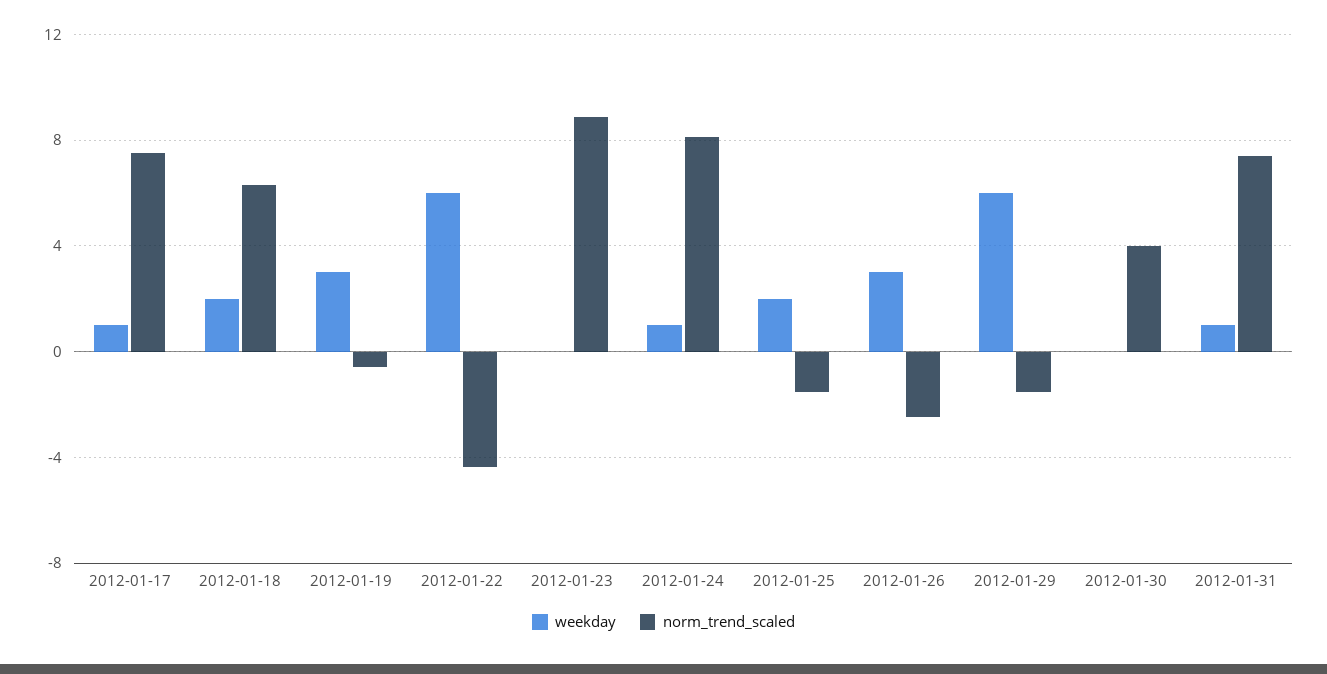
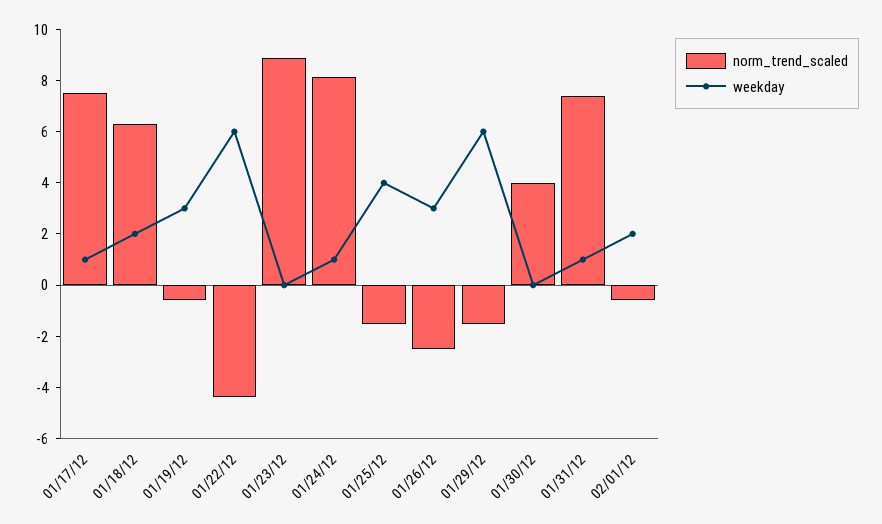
weekday, 2012-01-25: 2 -> 4
norm_trend_scaled, 02/01/12: none -> -0.5
weekday, 02/01/12: none -> 2

